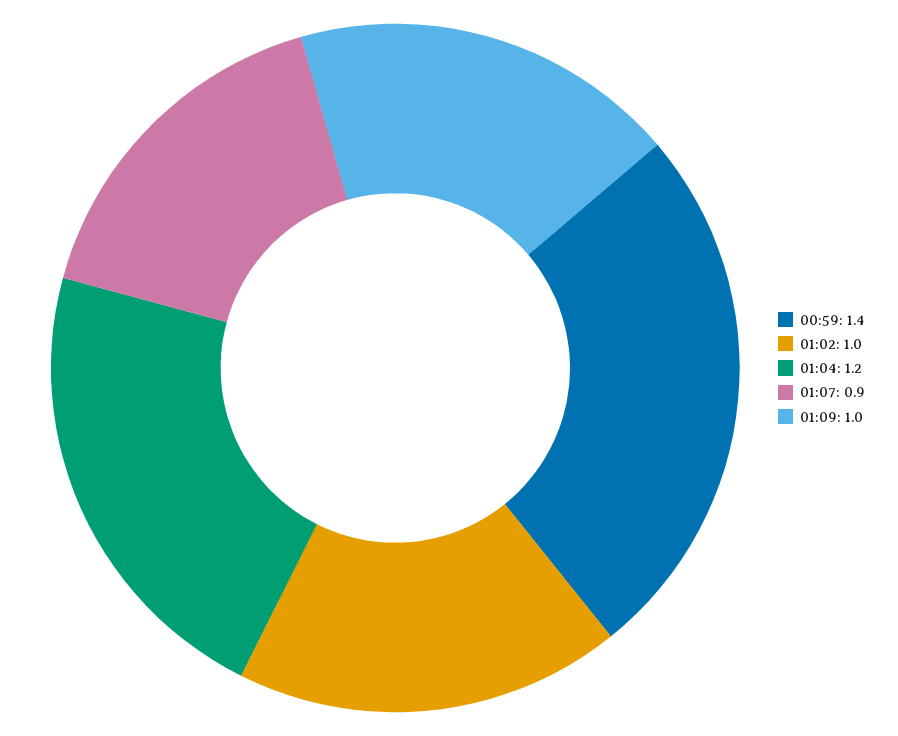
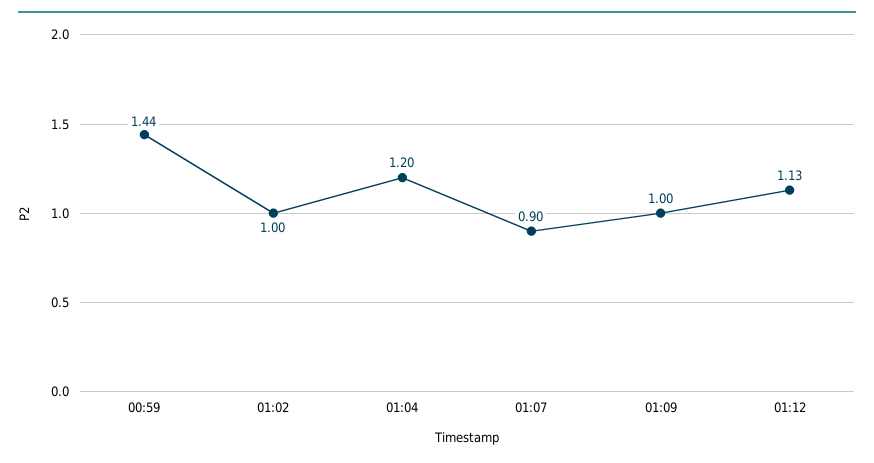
00:59: 1.4 -> 1.44
01:12: none -> 1.13

